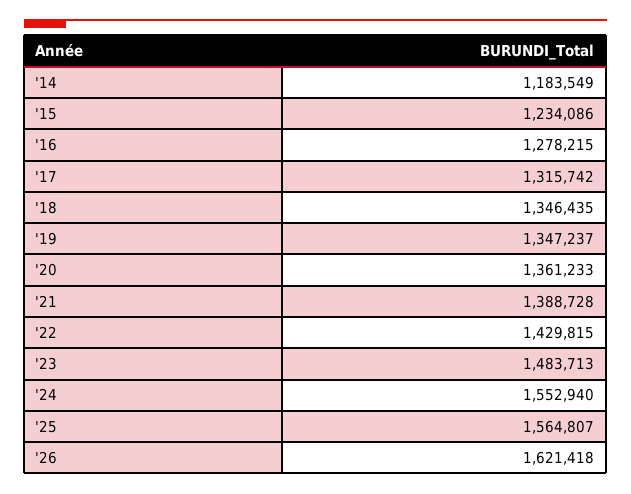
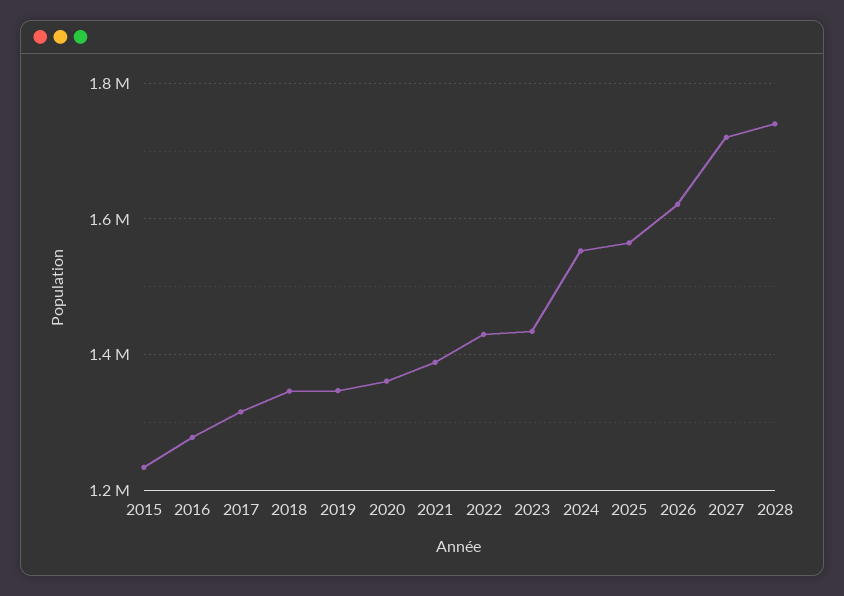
'14: 1183549 -> none
'23: 1483713 -> 1440000
2027: none -> 1720000
2028: none -> 1740000

